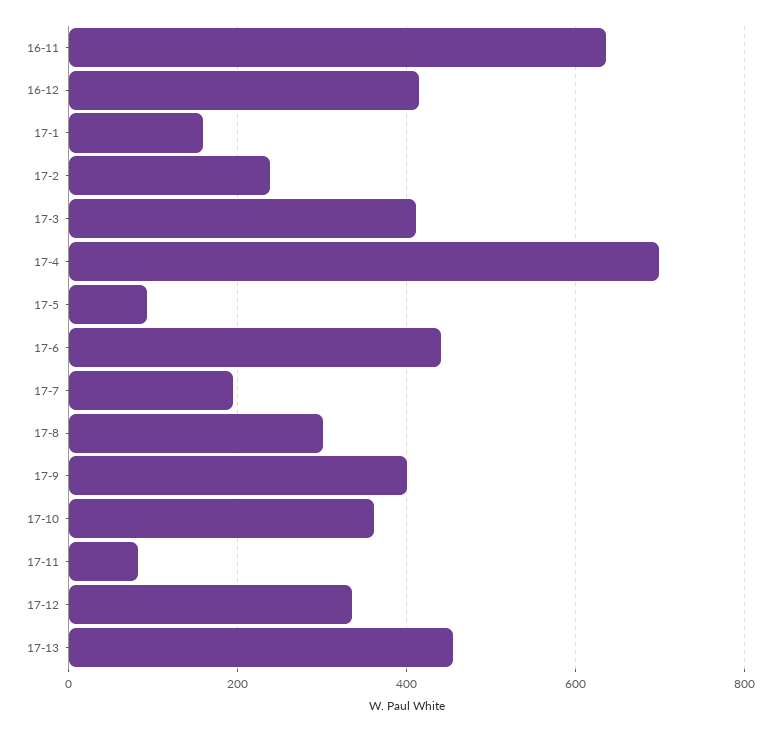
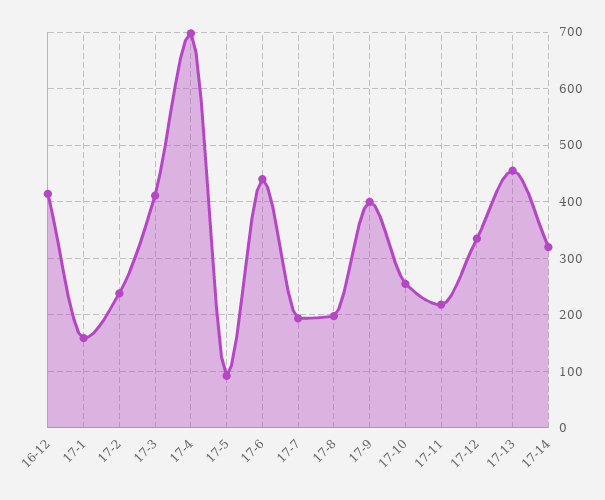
16-11: 640 -> none
17-8: 300 -> 200
17-10: 360 -> 260
17-11: 80 -> 220
17-14: none -> 320

